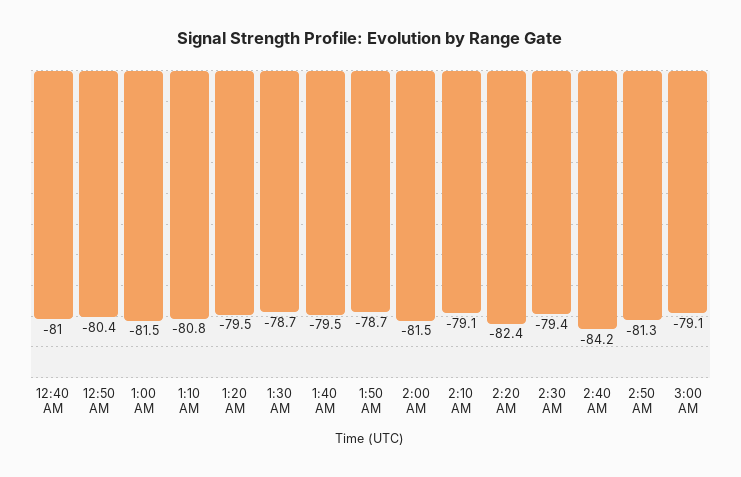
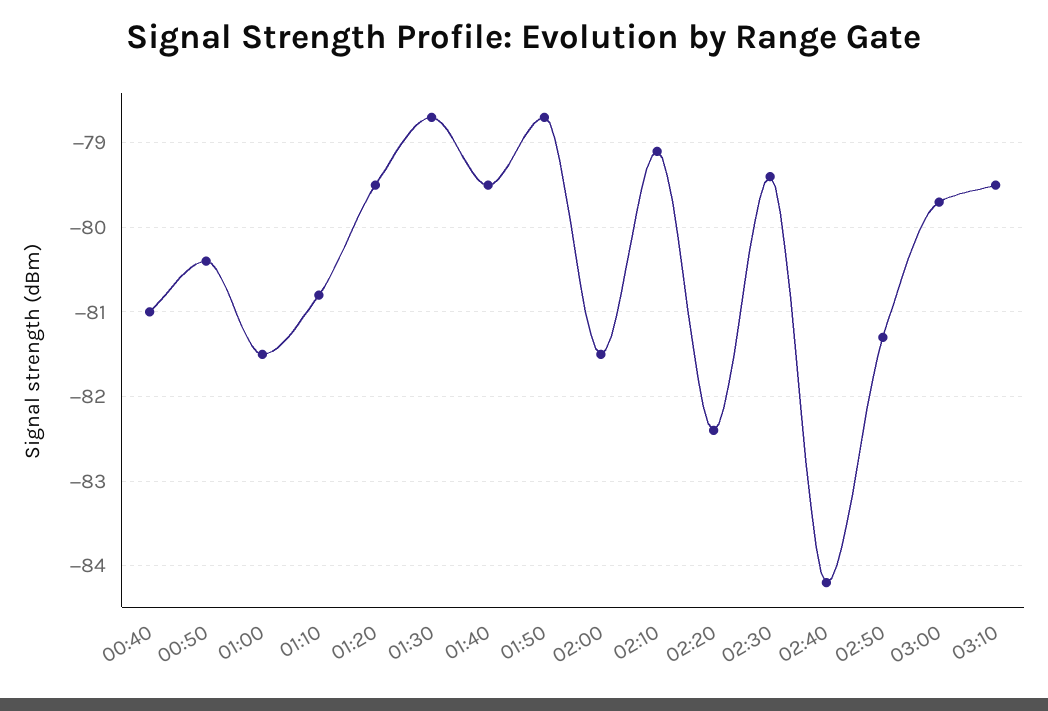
3:00 AM: -79.1 -> -79.7
03:10: none -> -79.5

